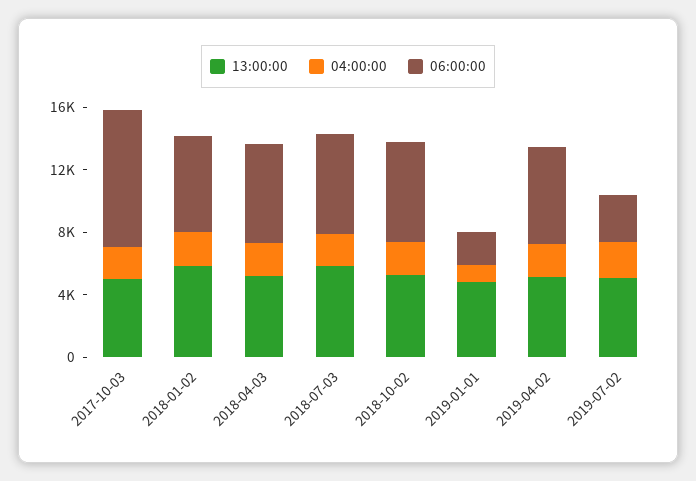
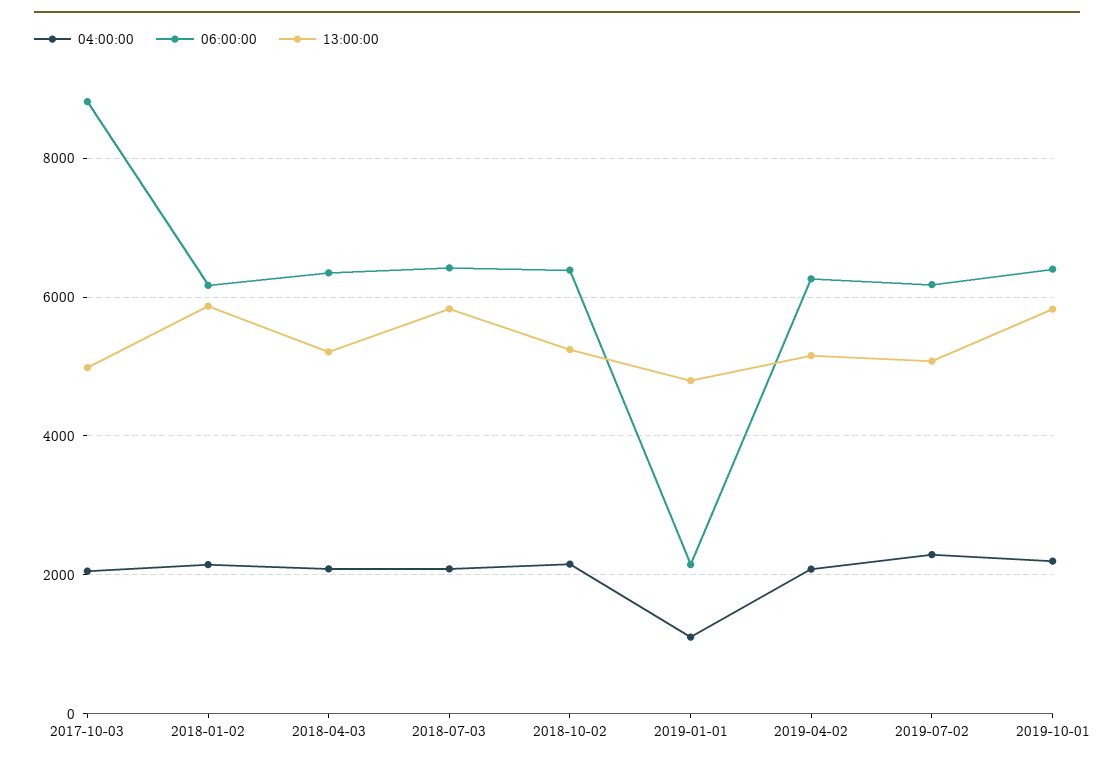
06:00:00, 2019-07-02: 3000 -> 6200
04:00:00, 2019-10-01: none -> 2200
06:00:00, 2019-10-01: none -> 6400
13:00:00, 2019-10-01: none -> 5800

